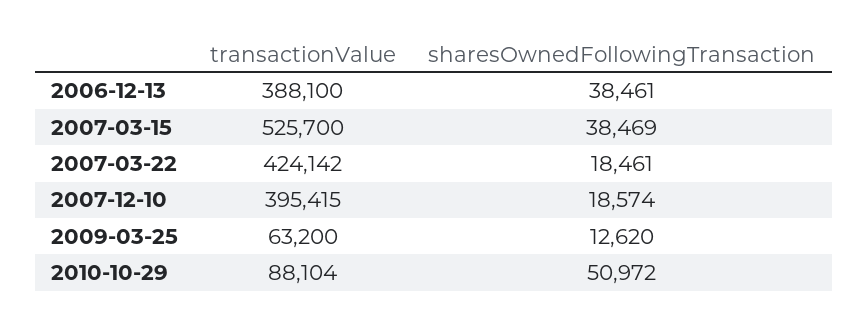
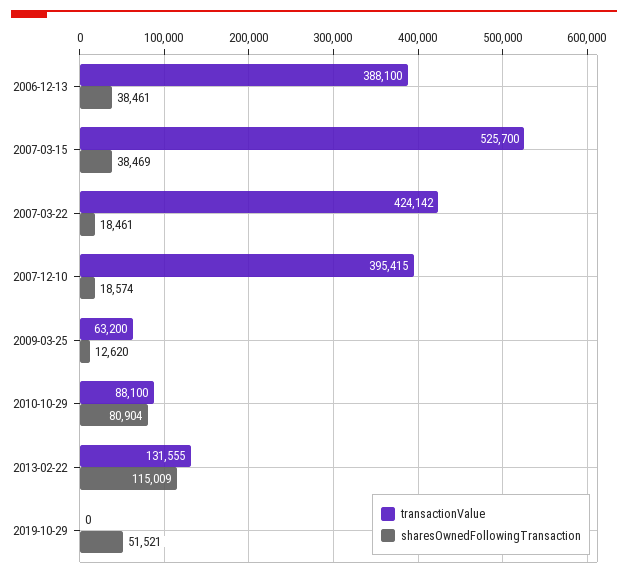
transactionValue, 2010-10-29: 88104 -> 88100
sharesOwnedFollowingTransaction, 2010-10-29: 50972 -> 80904
transactionValue, 2013-02-22: none -> 131555
sharesOwnedFollowingTransaction, 2013-02-22: none -> 115009
transactionValue, 2019-10-29: none -> 0
sharesOwnedFollowingTransaction, 2019-10-29: none -> 51521

